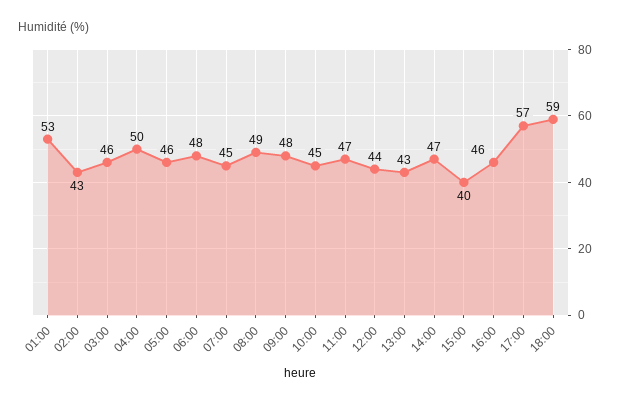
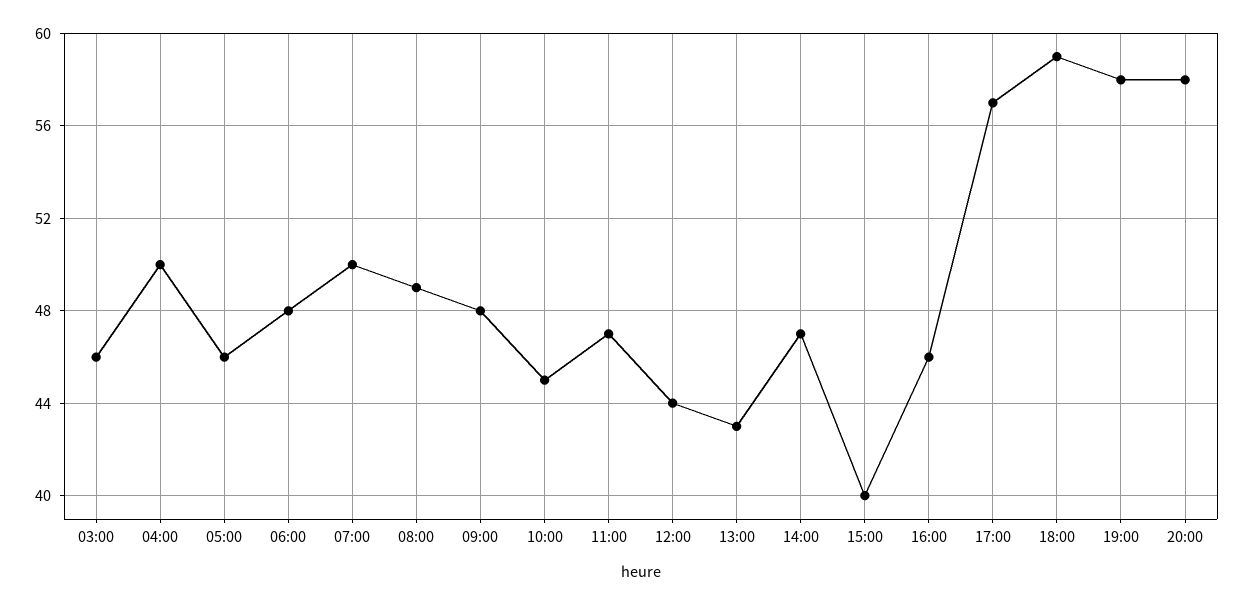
01:00: 53 -> none
02:00: 43 -> none
07:00: 45 -> 50
19:00: none -> 58
20:00: none -> 58

